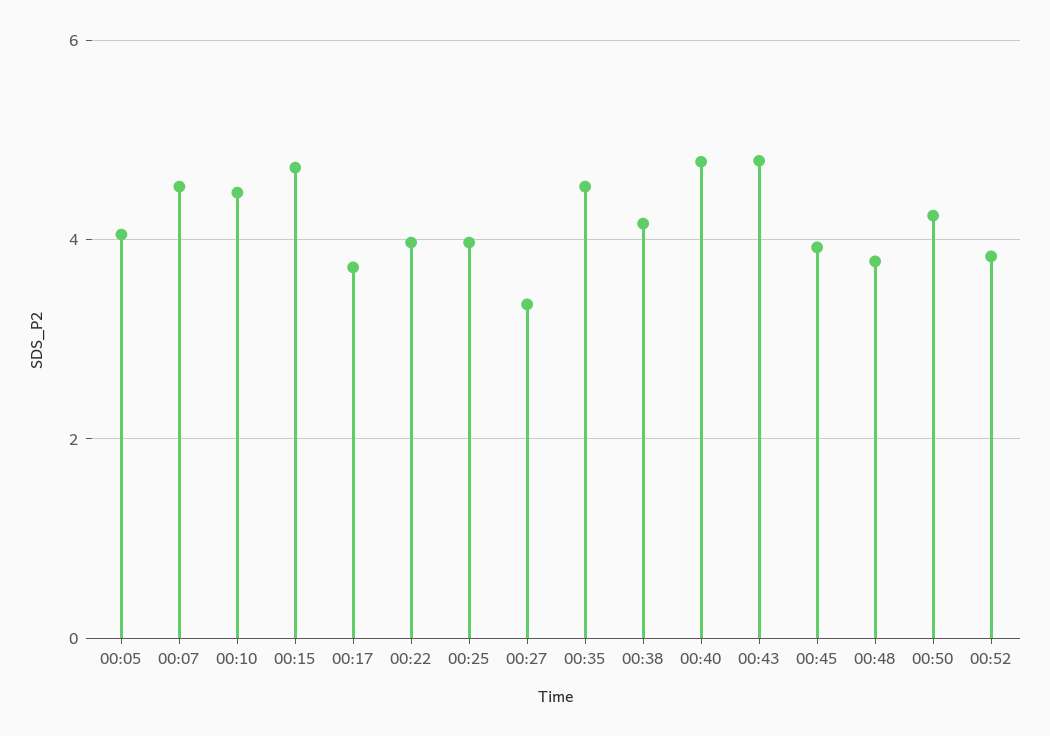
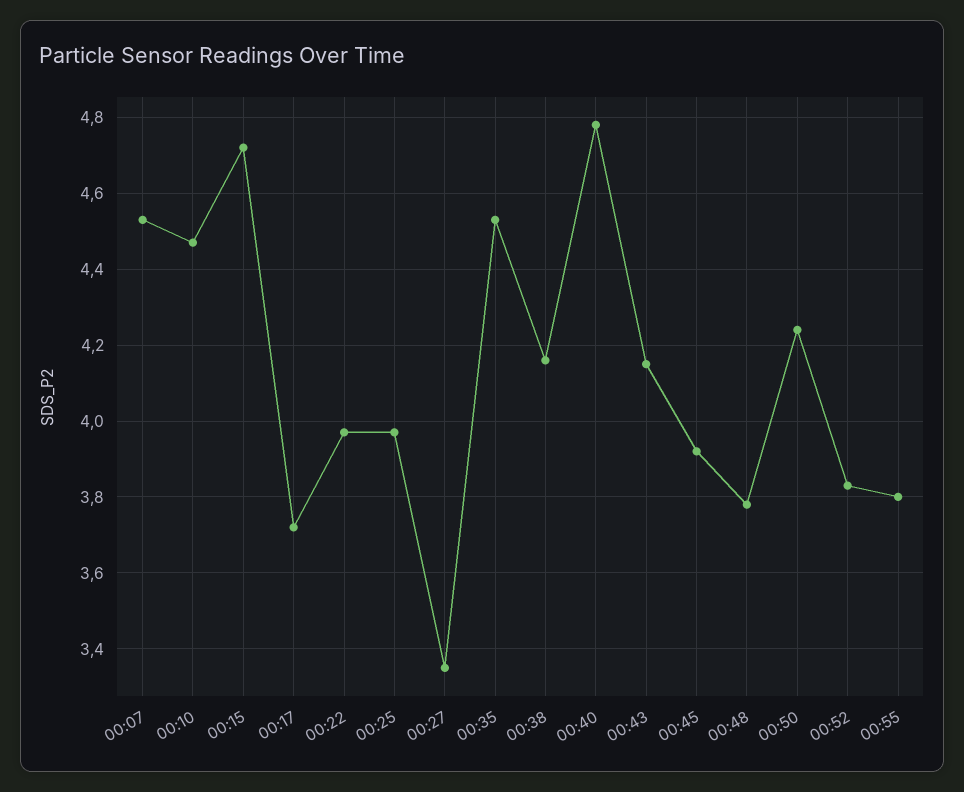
00:05: 4 -> none
00:43: 4.8 -> 4.15
00:55: none -> 3.8

